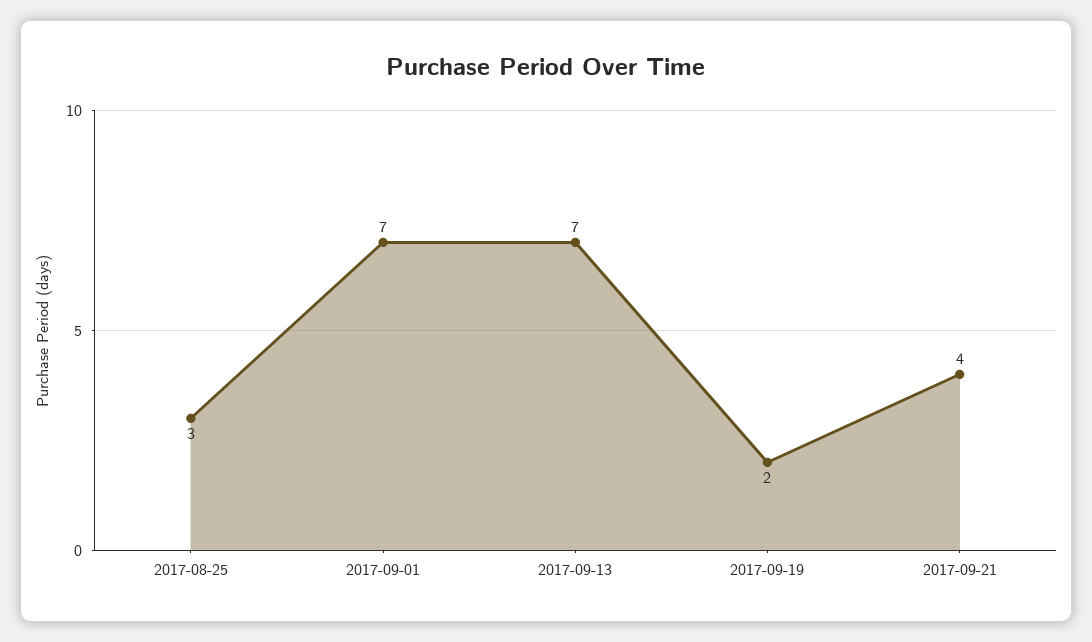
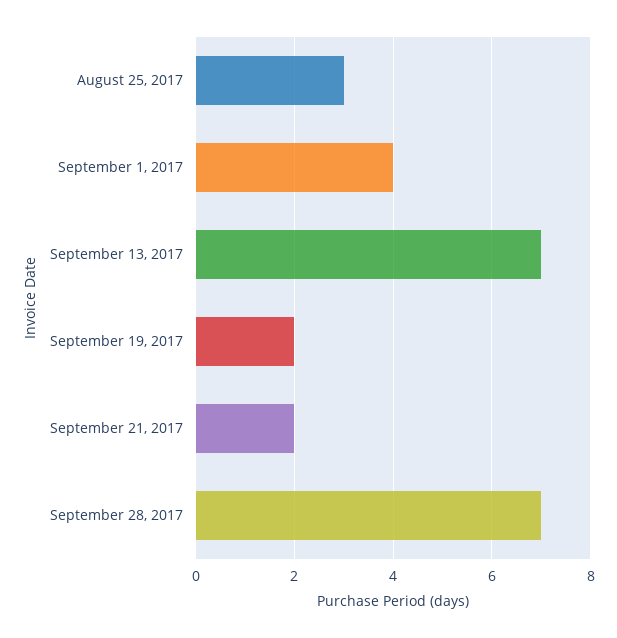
2017-09-01: 7 -> 4
2017-09-21: 4 -> 2
September 28, 2017: none -> 7

